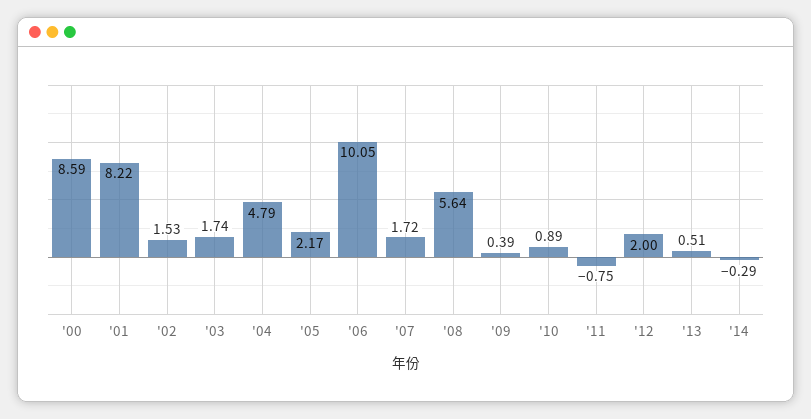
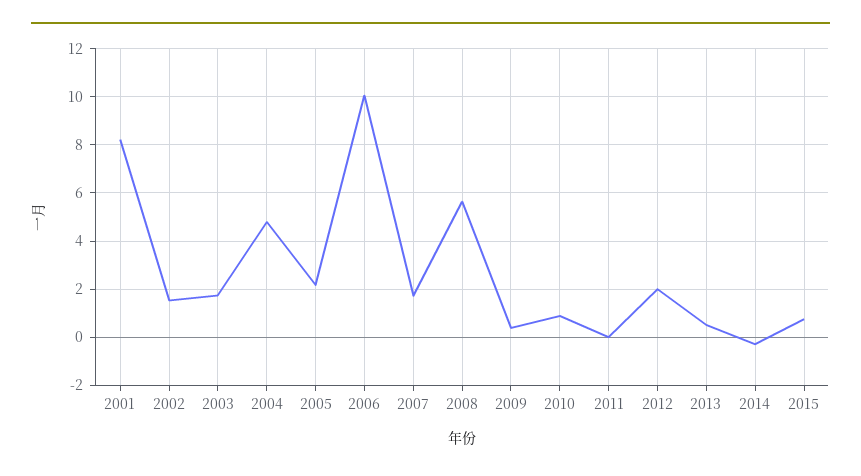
'00: 8.59 -> none
'11: -0.75 -> 0
2015: none -> 0.75

